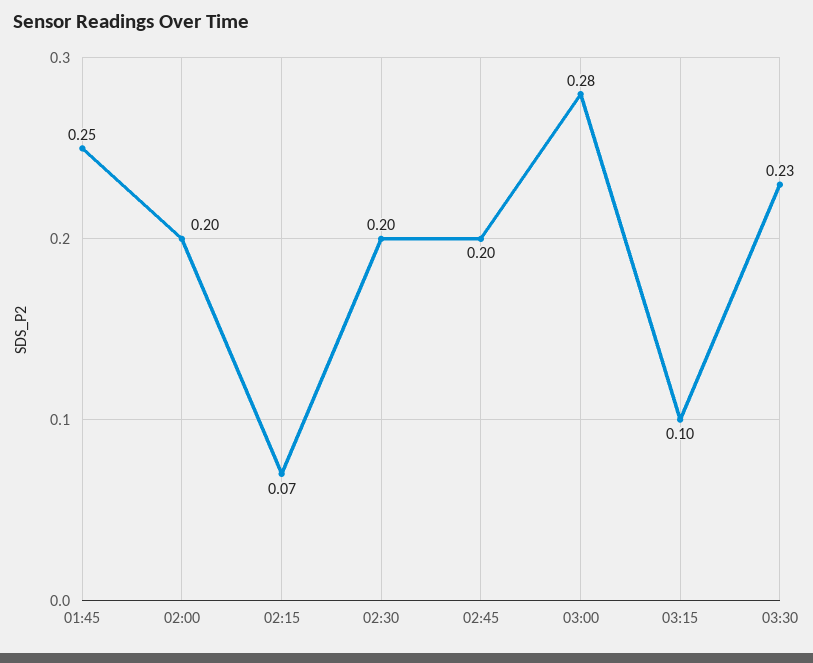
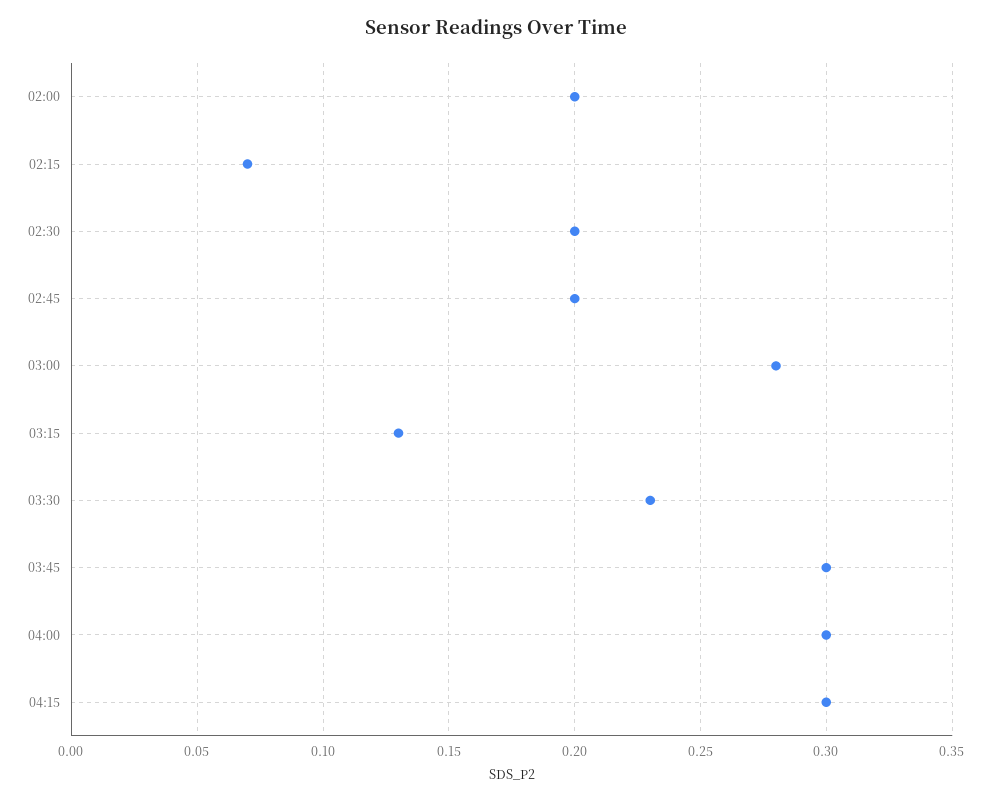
01:45: 0.25 -> none
03:15: 0.1 -> 0.13
03:45: none -> 0.3
04:00: none -> 0.3
04:15: none -> 0.3

